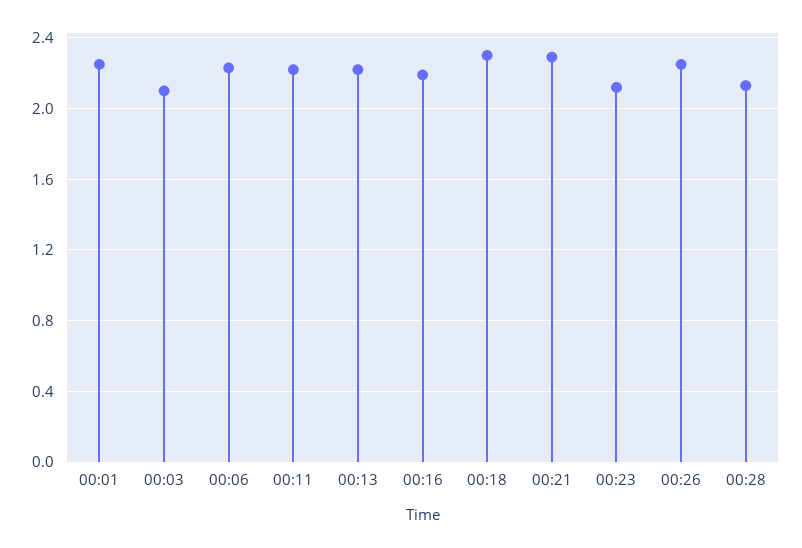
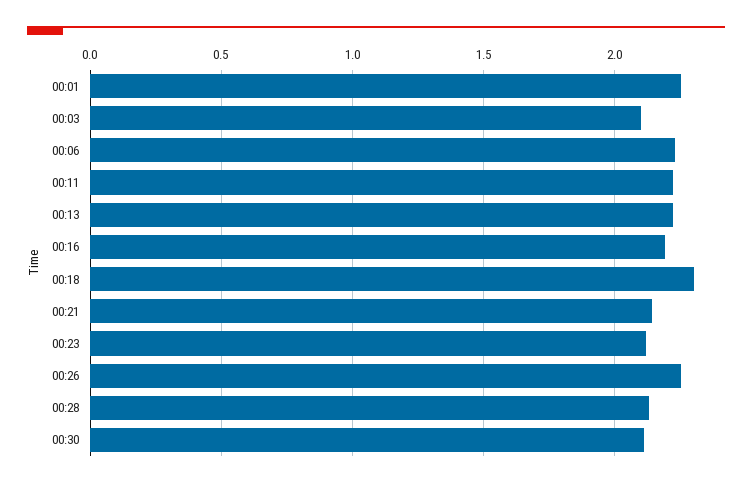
00:21: 2.3 -> 2.15
00:30: none -> 2.1

